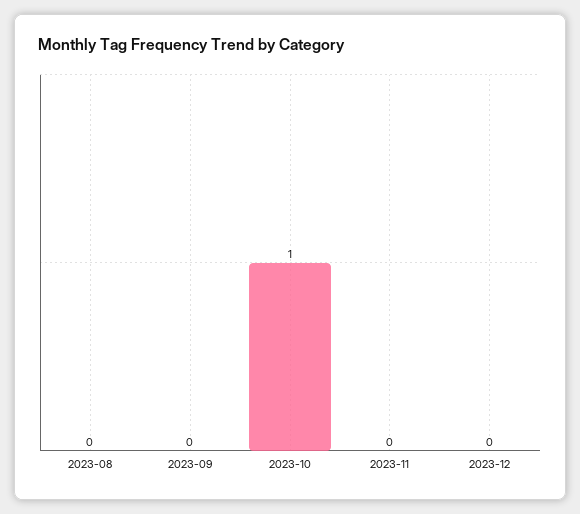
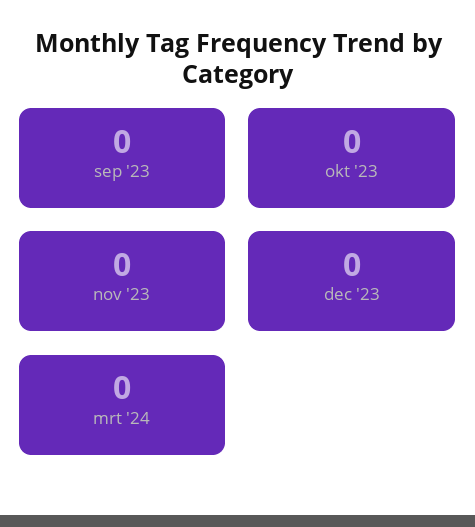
2023-08: 0 -> none
2023-10: 1 -> 0
mrt '24: none -> 0

